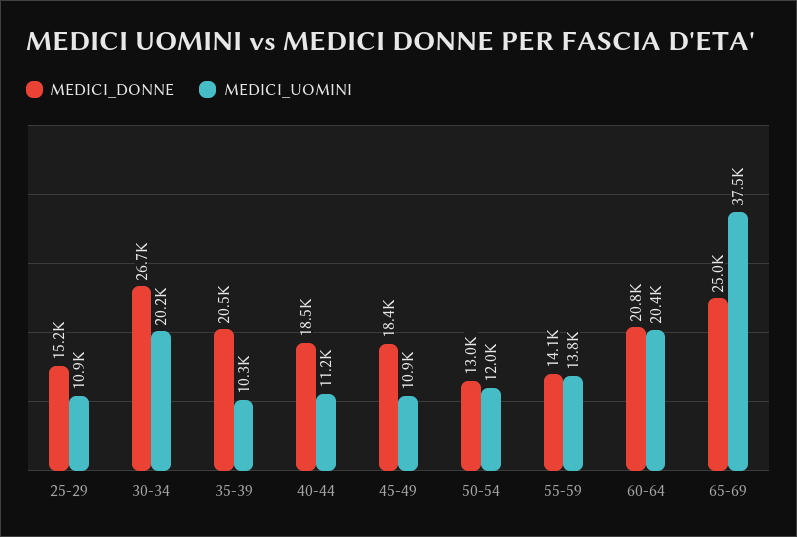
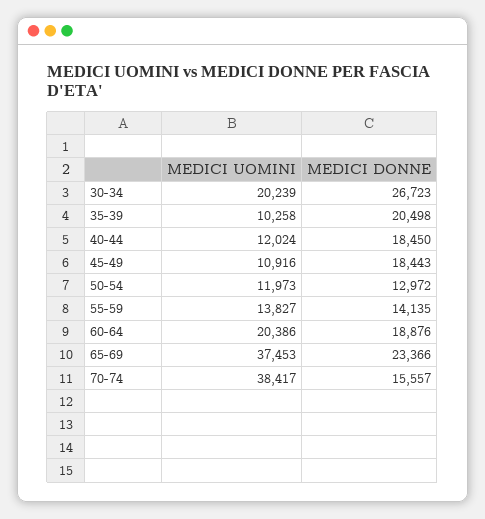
MEDICI_DONNE, 25-29: 15200 -> none
MEDICI_UOMINI, 25-29: 10900 -> none
MEDICI_UOMINI, 40-44: 11200 -> 12024
MEDICI_DONNE, 60-64: 20800 -> 18876
MEDICI_DONNE, 65-69: 25000 -> 23366
MEDICI_UOMINI, 70-74: none -> 38417
MEDICI_DONNE, 70-74: none -> 15557

